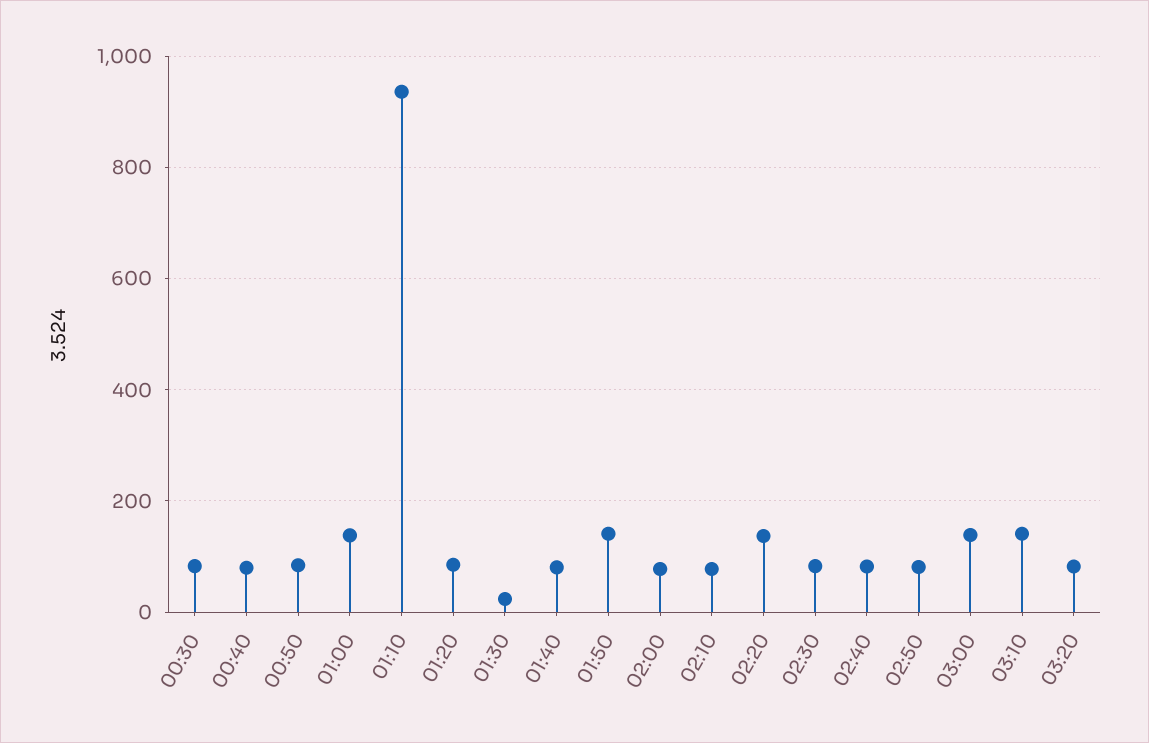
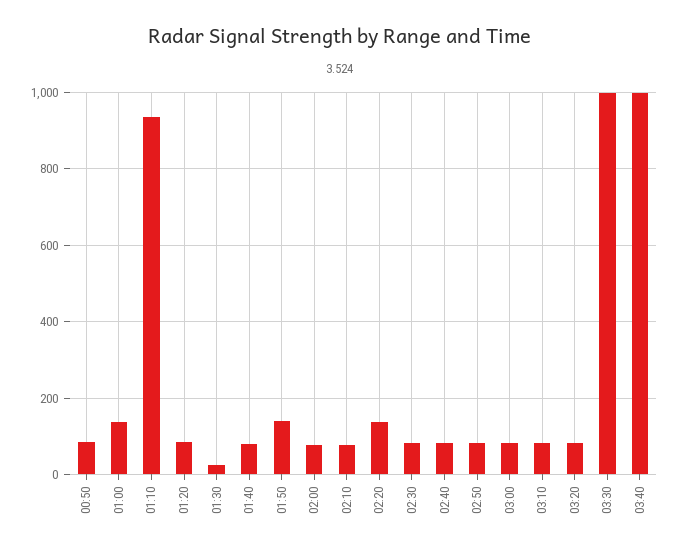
00:30: 80 -> none
00:40: 80 -> none
03:00: 140 -> 80
03:10: 140 -> 80
03:30: none -> 1000
03:40: none -> 1000

